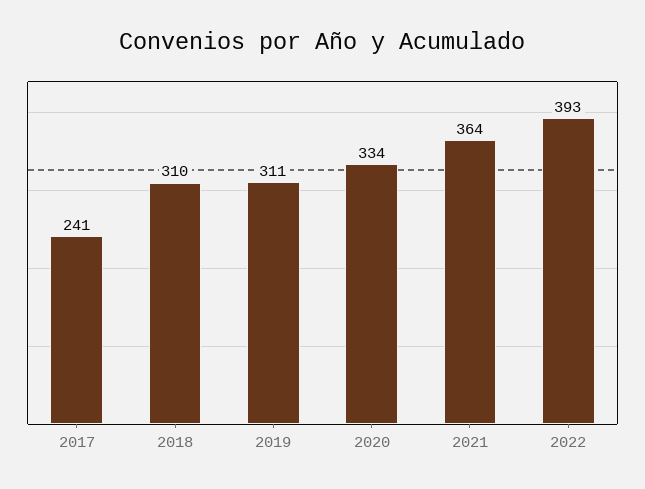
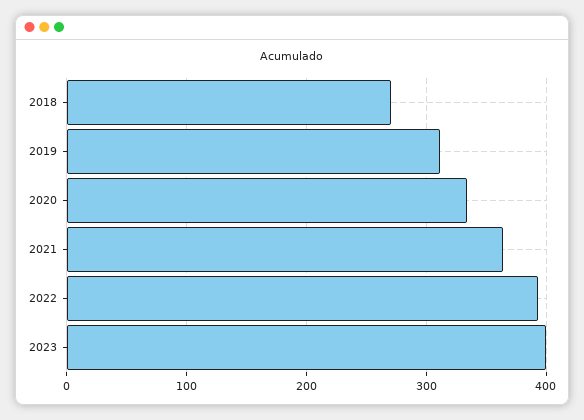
2017: 241 -> none
2018: 310 -> 270
2023: none -> 400

